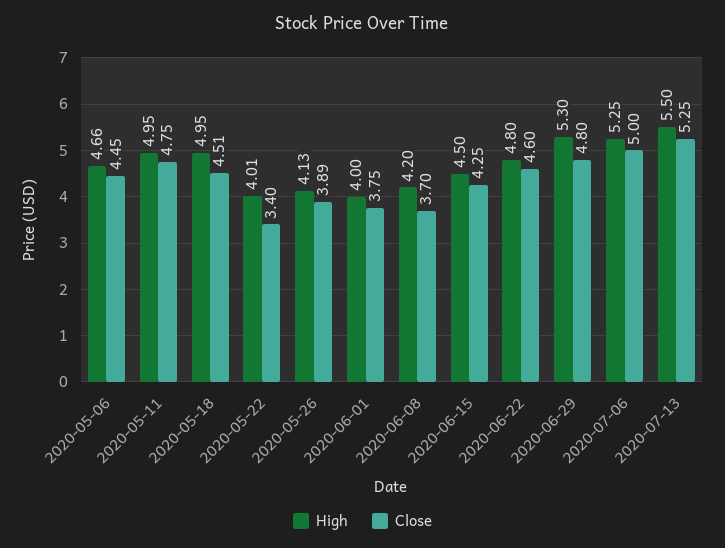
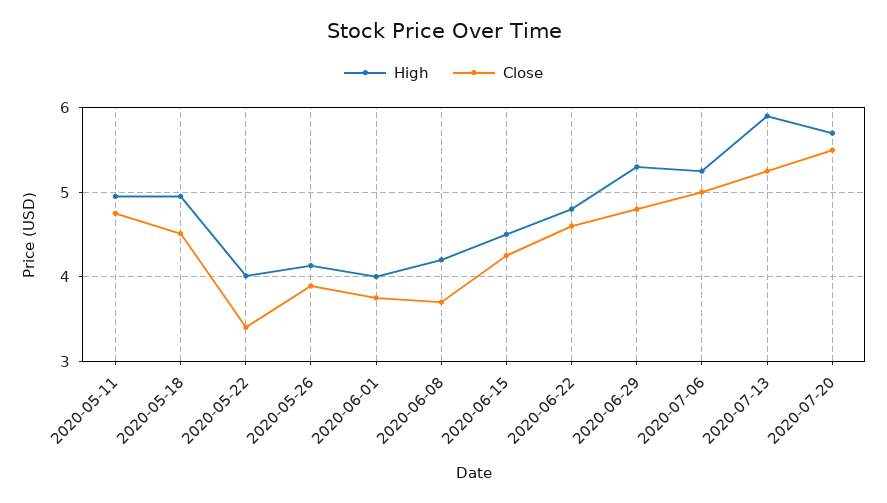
High, 2020-05-06: 4.66 -> none
Close, 2020-05-06: 4.45 -> none
High, 2020-07-13: 5.5 -> 5.9
High, 2020-07-20: none -> 5.7
Close, 2020-07-20: none -> 5.5

